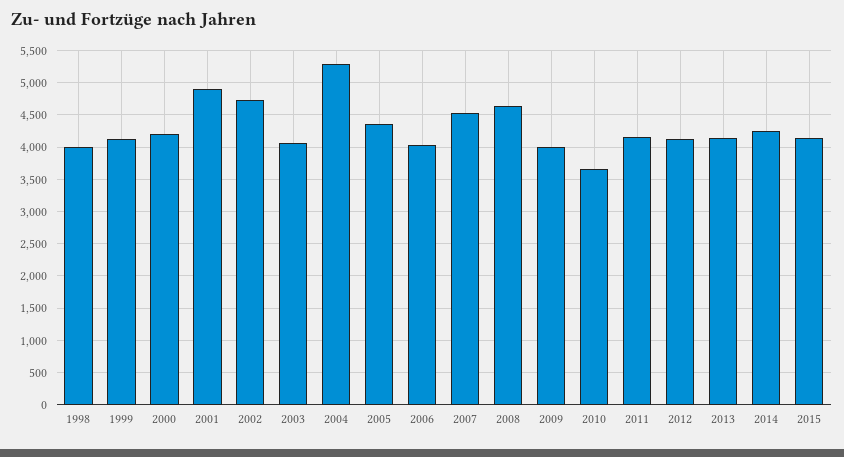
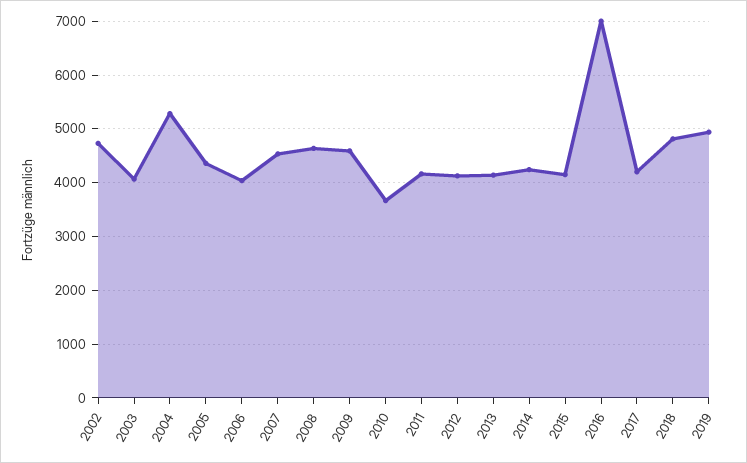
1998: 4000 -> none
1999: 4100 -> none
2000: 4200 -> none
2001: 4900 -> none
2009: 4000 -> 4600
2016: none -> 7000
2017: none -> 4200
2018: none -> 4800
2019: none -> 5000

